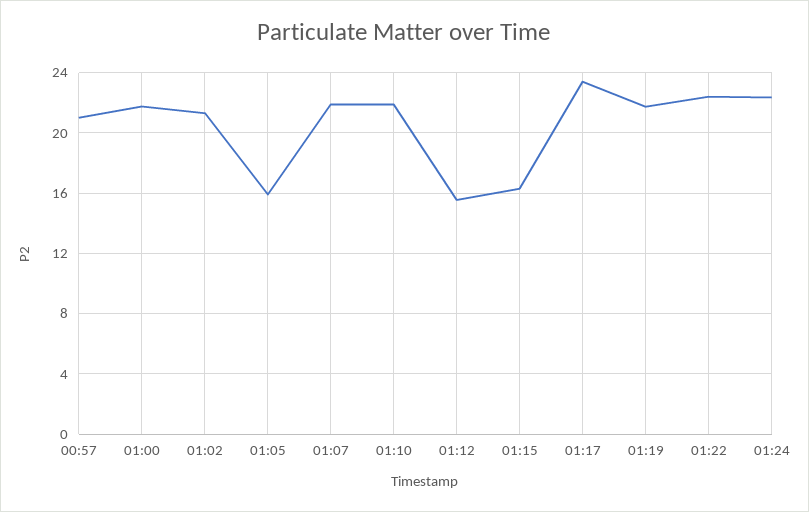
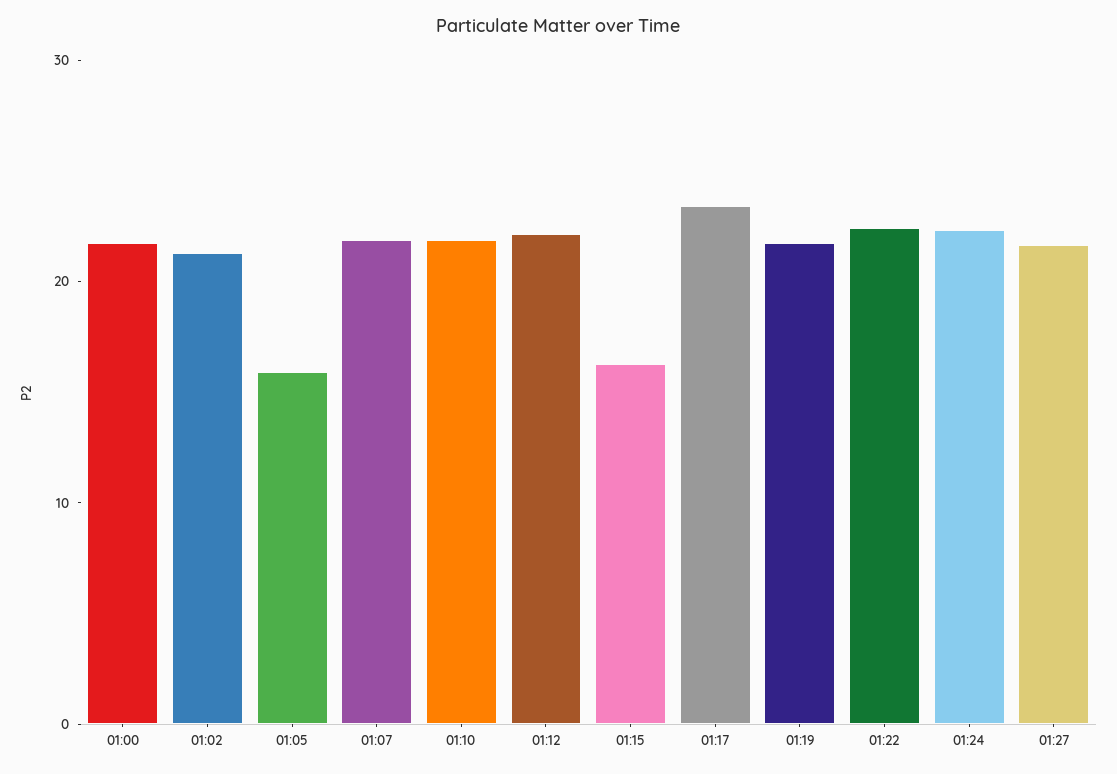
00:57: 21 -> none
01:12: 15.5 -> 22
01:27: none -> 22

